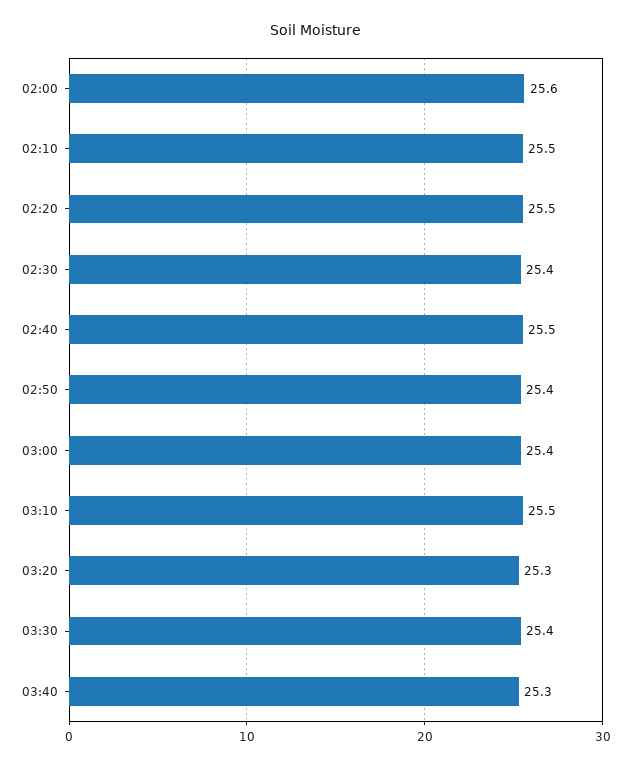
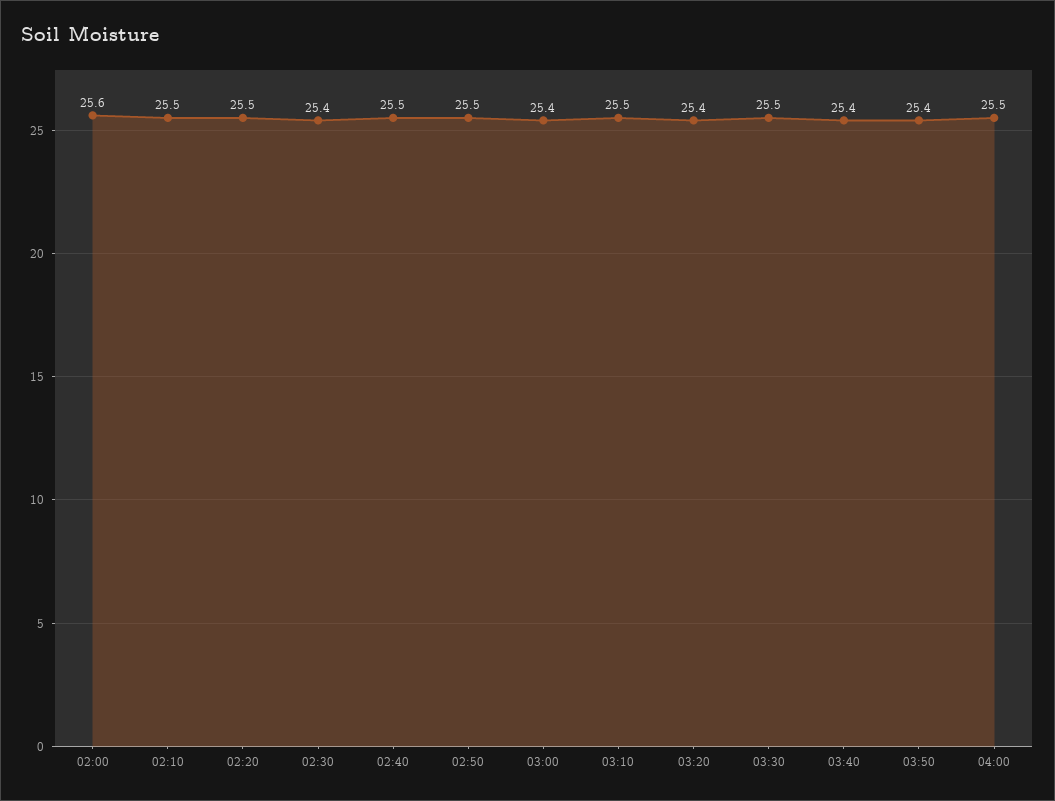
02:50: 25.4 -> 25.5
03:20: 25.3 -> 25.4
03:30: 25.4 -> 25.5
03:40: 25.3 -> 25.4
03:50: none -> 25.4
04:00: none -> 25.5

